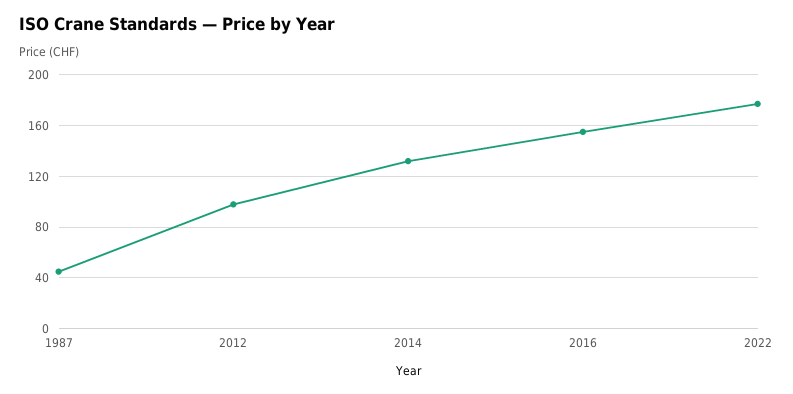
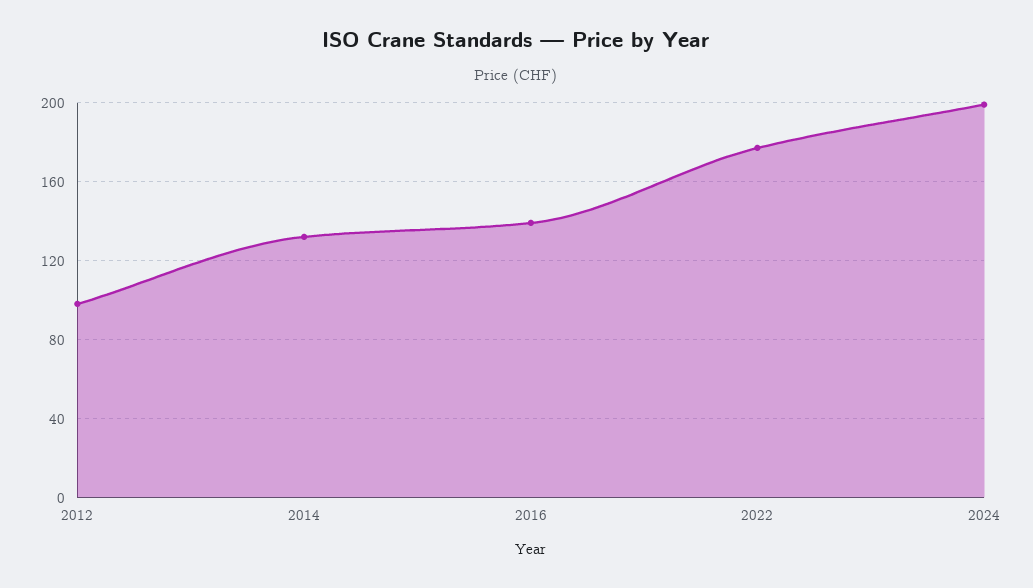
1987: 45 -> none
2016: 155 -> 140
2024: none -> 200

